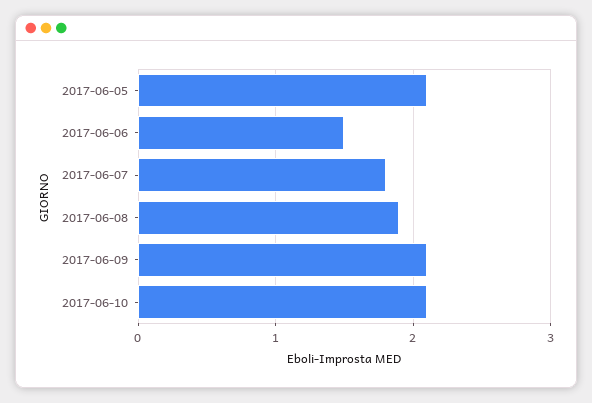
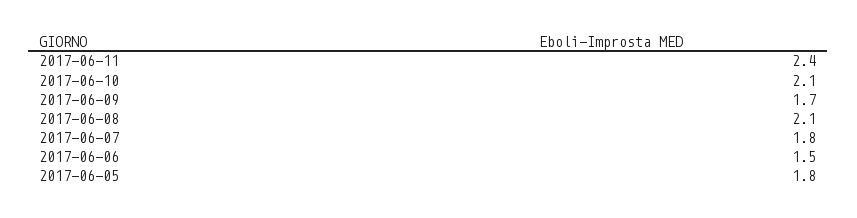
2017-06-05: 2.1 -> 1.8
2017-06-08: 1.9 -> 2.1
2017-06-09: 2.1 -> 1.7
2017-06-11: none -> 2.4

